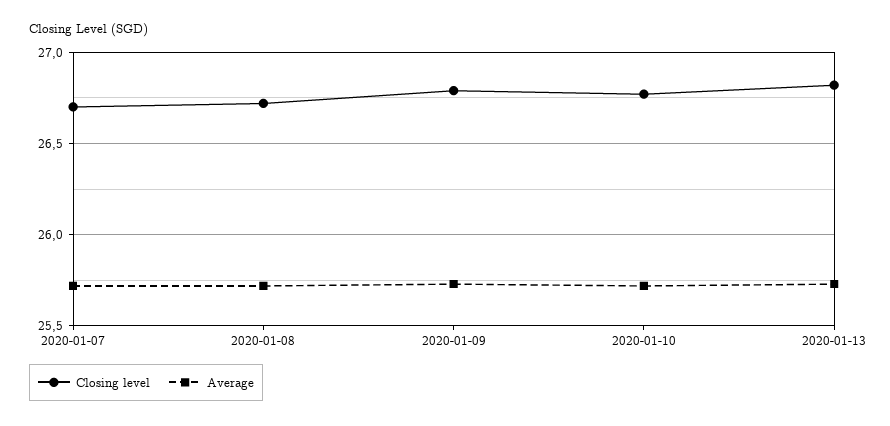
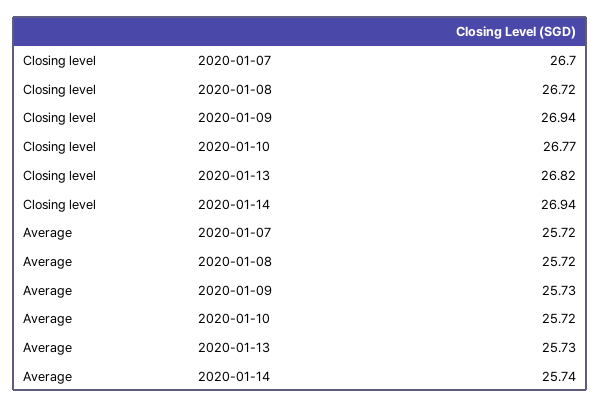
Closing level, 2020-01-09: 26.8 -> 26.94
Closing level, 2020-01-14: none -> 26.94
Average, 2020-01-14: none -> 25.74

